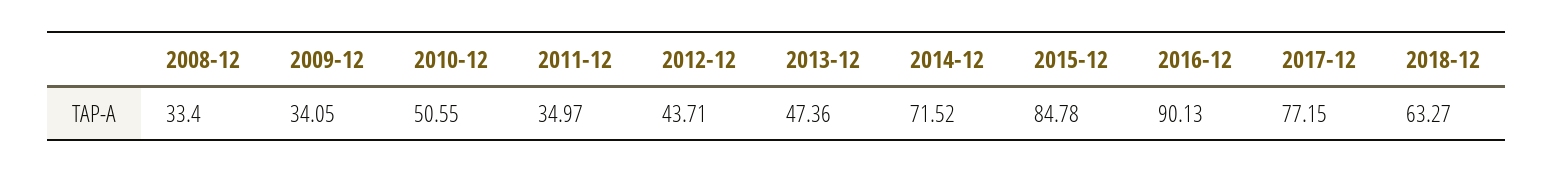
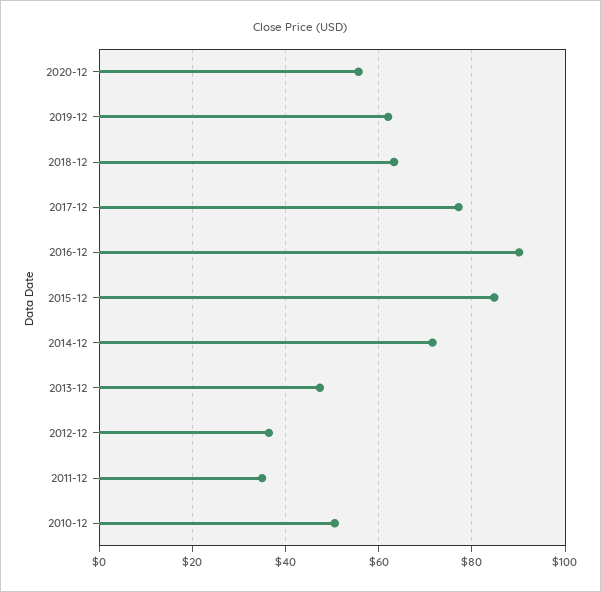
2008-12: 33.4 -> none
2009-12: 34.05 -> none
2012-12: 43.71 -> 36
2020-12: none -> 56
2019-12: none -> 62

